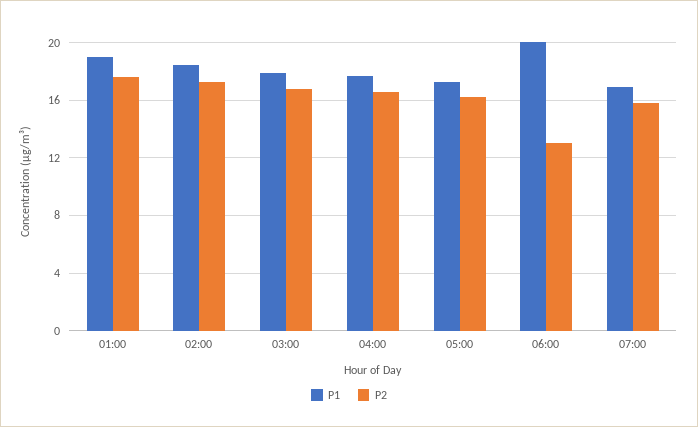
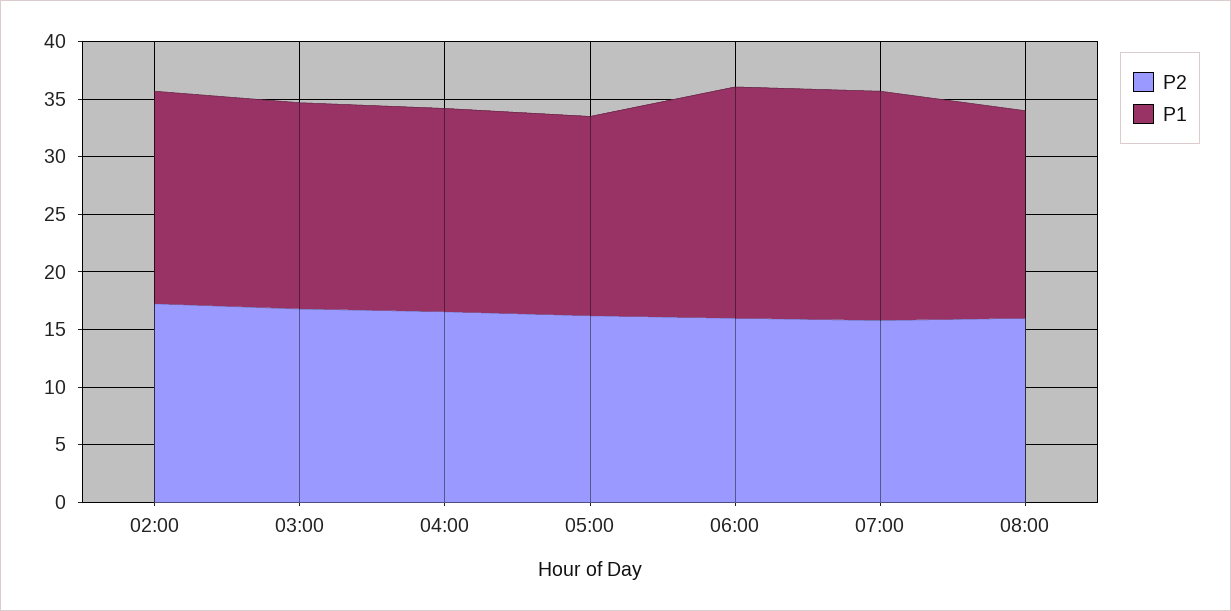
P1, 01:00: 19 -> none
P2, 01:00: 17.5 -> none
P2, 06:00: 13 -> 16
P1, 07:00: 17 -> 20
P2, 08:00: none -> 16
P1, 08:00: none -> 18

